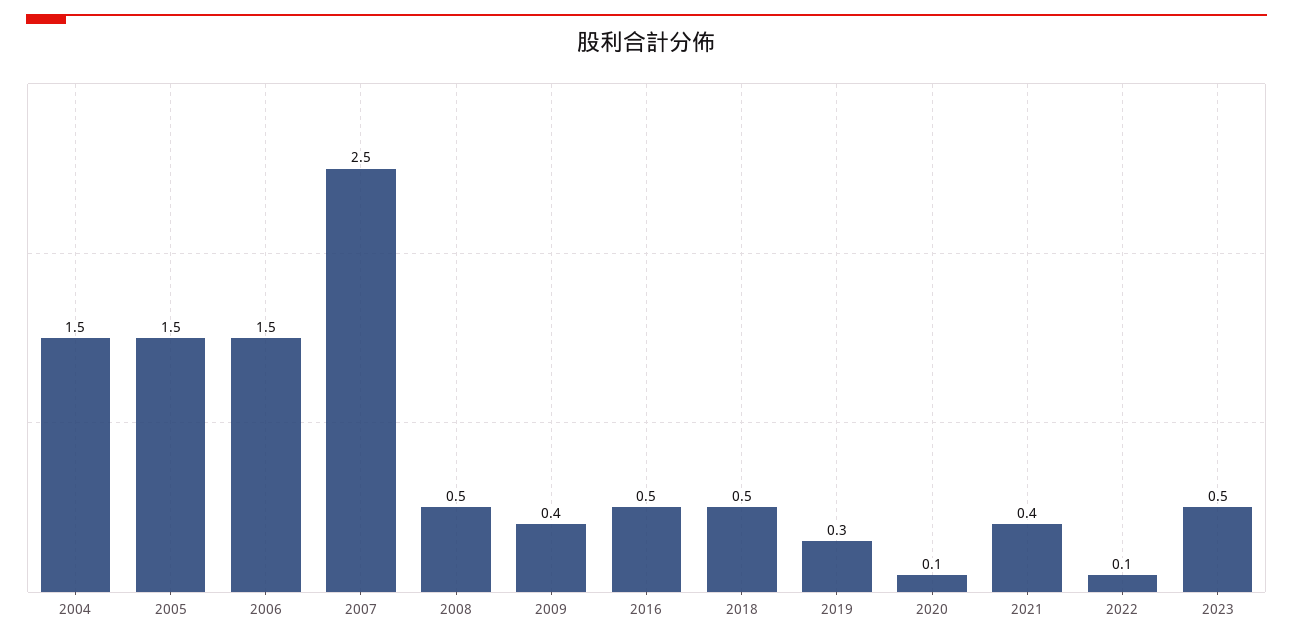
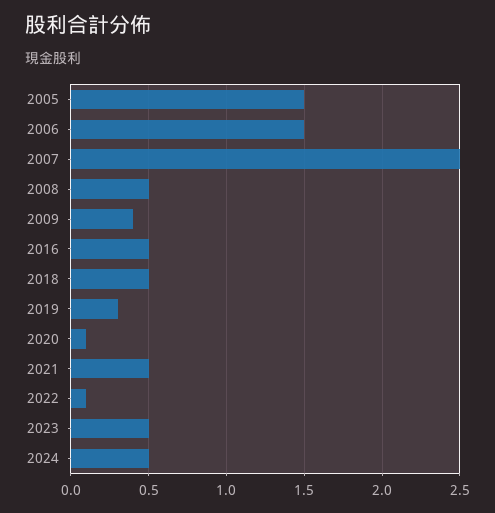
2004: 1.5 -> none
2021: 0.4 -> 0.5
2024: none -> 0.5

